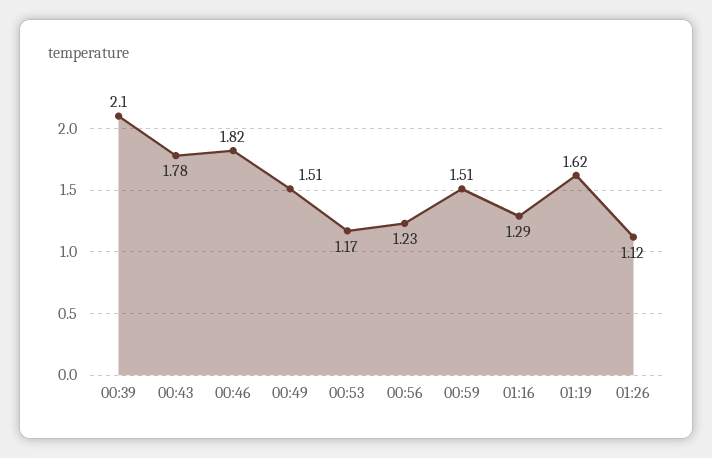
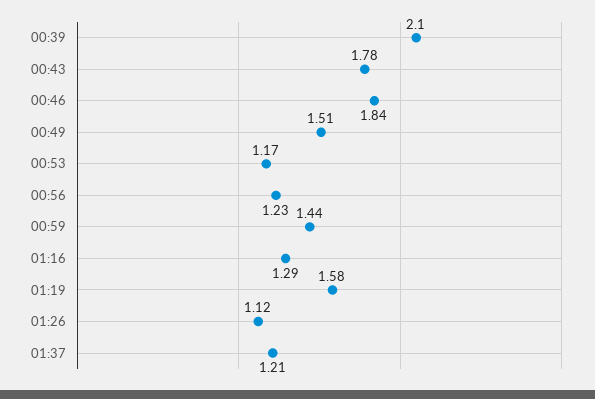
00:46: 1.82 -> 1.84
00:59: 1.51 -> 1.44
01:19: 1.62 -> 1.58
01:37: none -> 1.21

